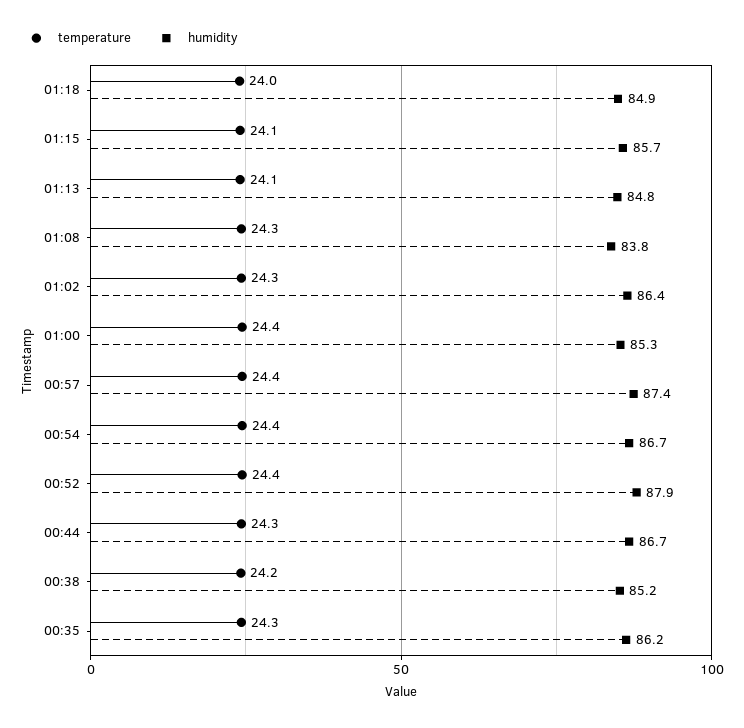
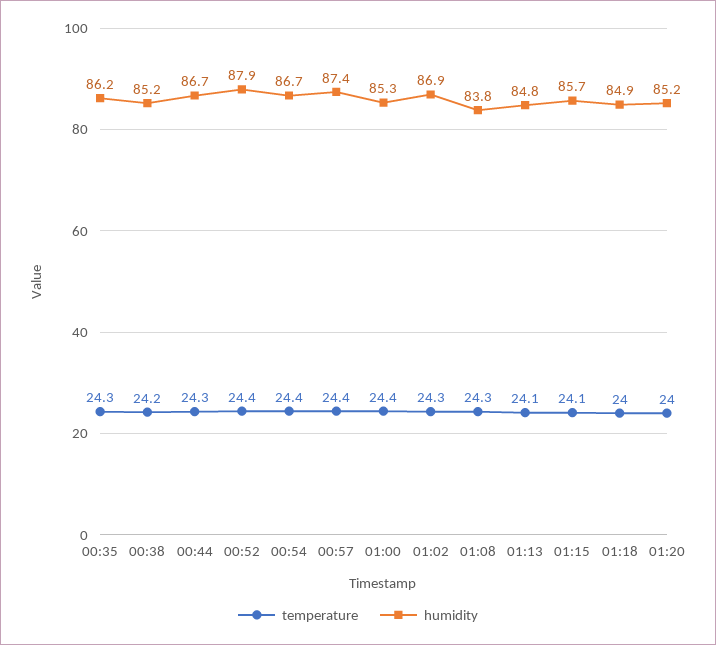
humidity, 01:02: 86.4 -> 86.9
temperature, 01:20: none -> 24
humidity, 01:20: none -> 85.2

